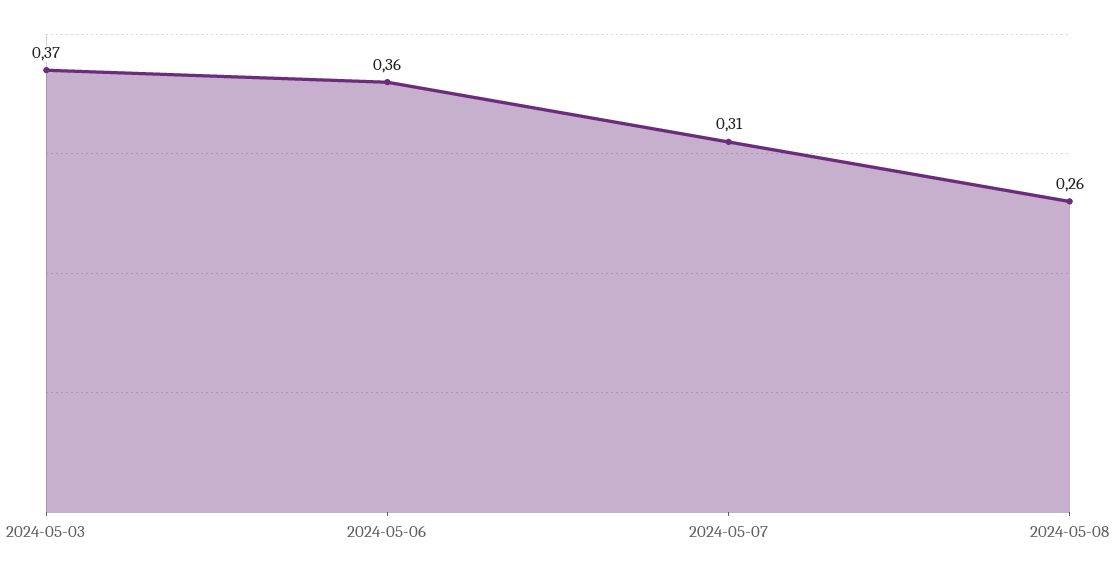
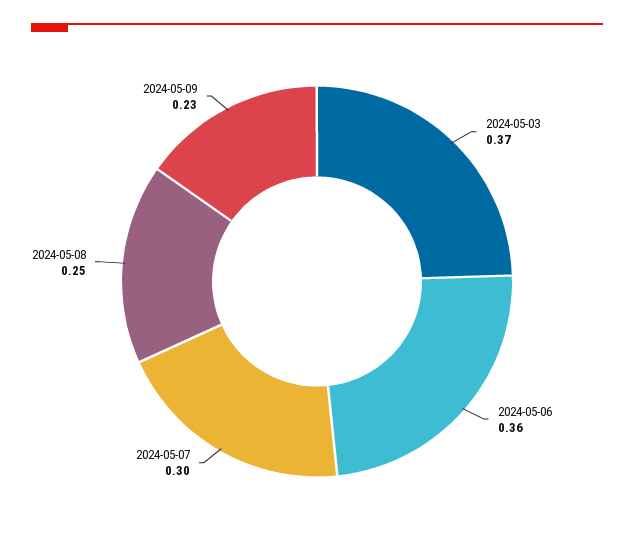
2024-05-07: 0.31 -> 0.3
2024-05-08: 0.26 -> 0.25
2024-05-09: none -> 0.23

